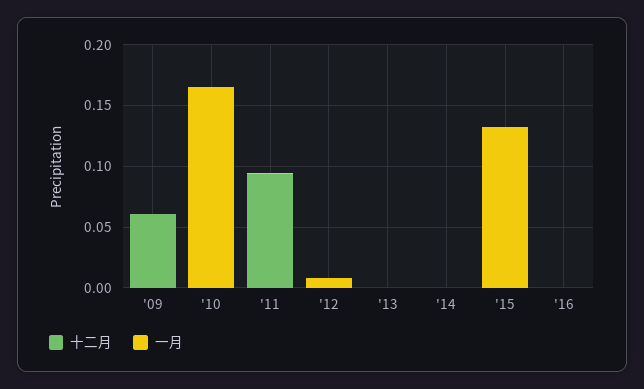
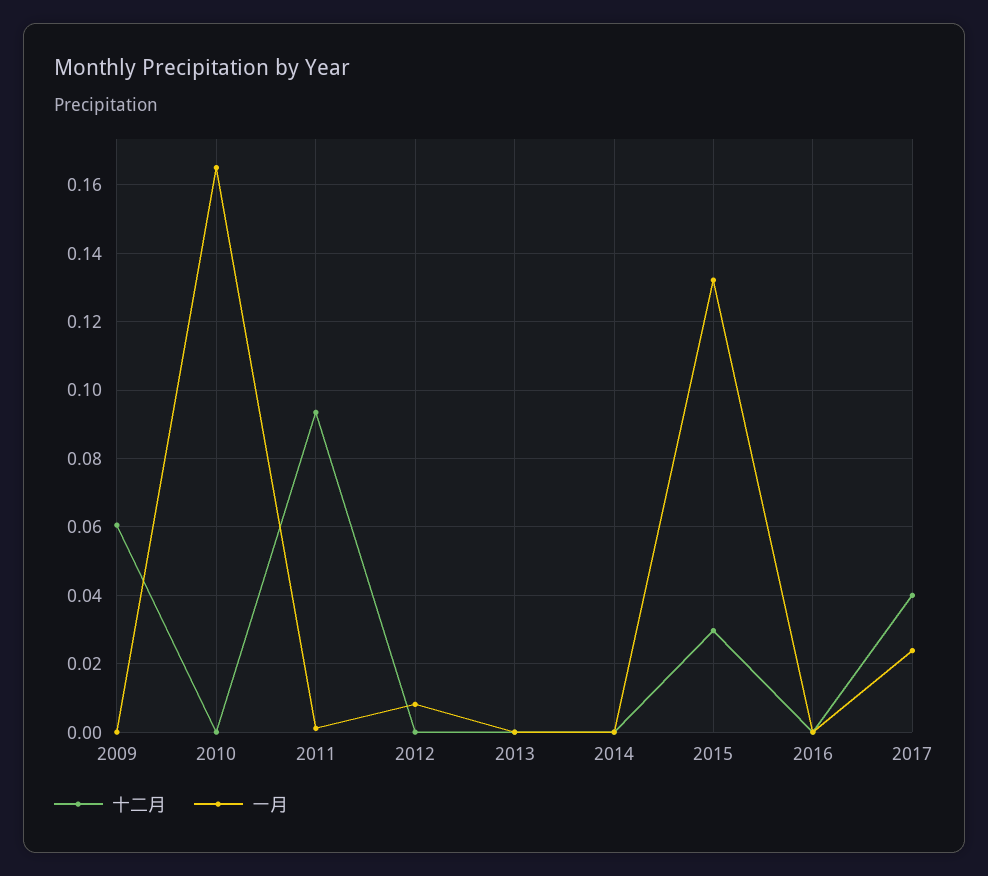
十二月, '15: 0 -> 0.03
十二月, 2017: none -> 0.04
一月, 2017: none -> 0.024

